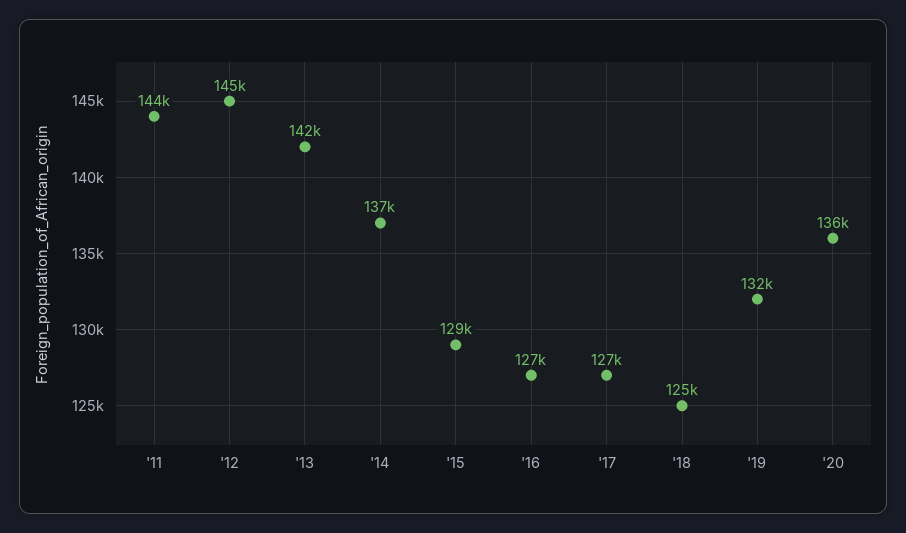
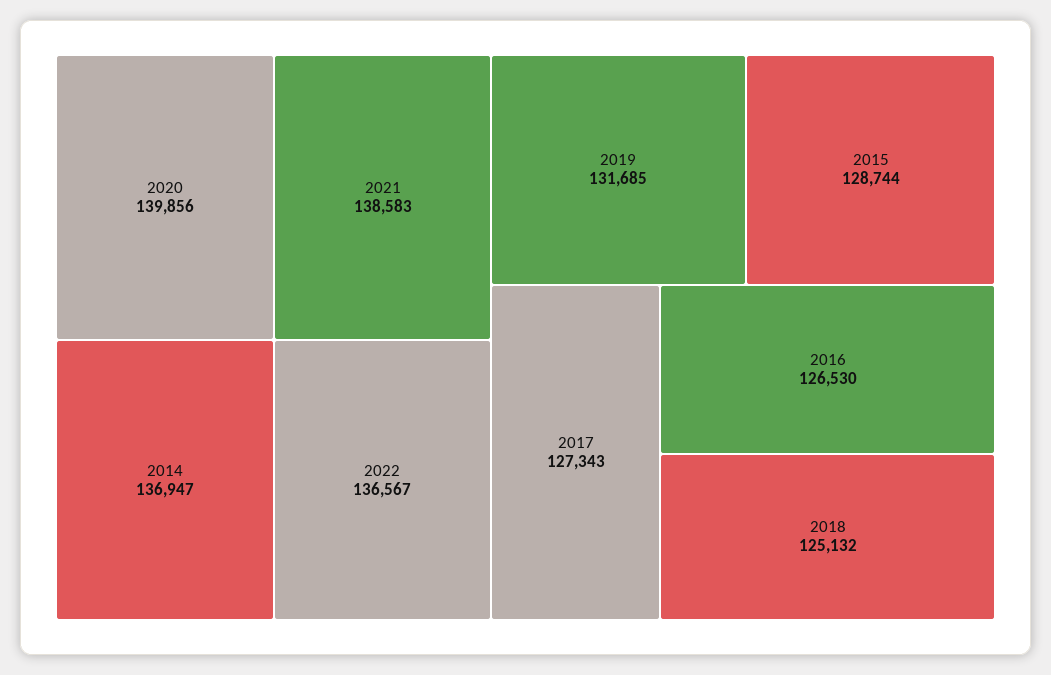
'11: 144000 -> none
'12: 145000 -> none
'13: 142000 -> none
'20: 136000 -> 139856
2021: none -> 138583
2022: none -> 136567

